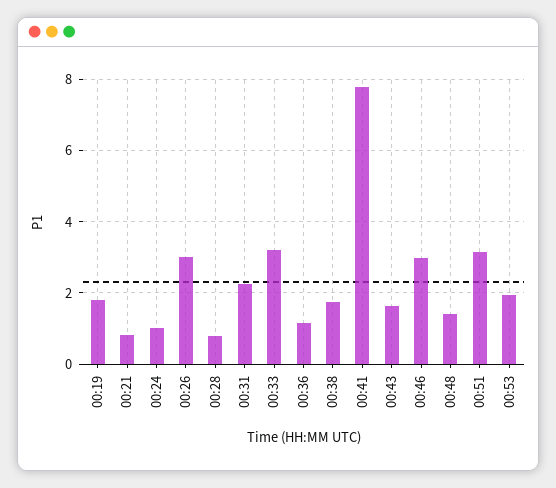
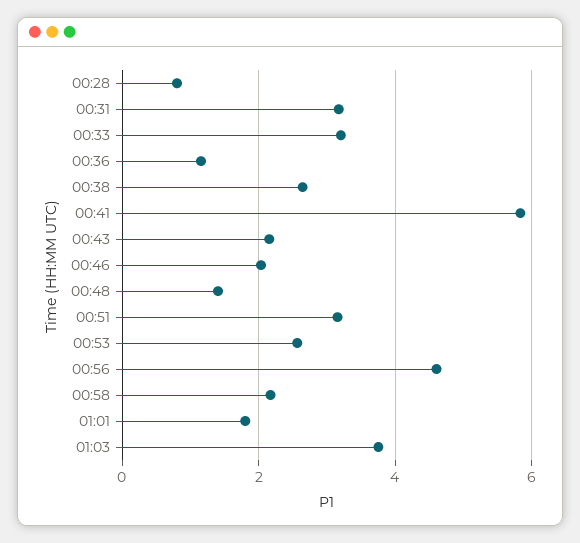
00:19: 1.8 -> none
00:21: 0.8 -> none
00:24: 1 -> none
00:26: 3 -> none
00:31: 2.2 -> 3.2
00:38: 1.8 -> 2.6
00:41: 7.8 -> 5.8
00:43: 1.6 -> 2.2
00:46: 3 -> 2
00:53: 2 -> 2.6
00:56: none -> 4.6
00:58: none -> 2.2
01:01: none -> 1.8
01:03: none -> 3.8

